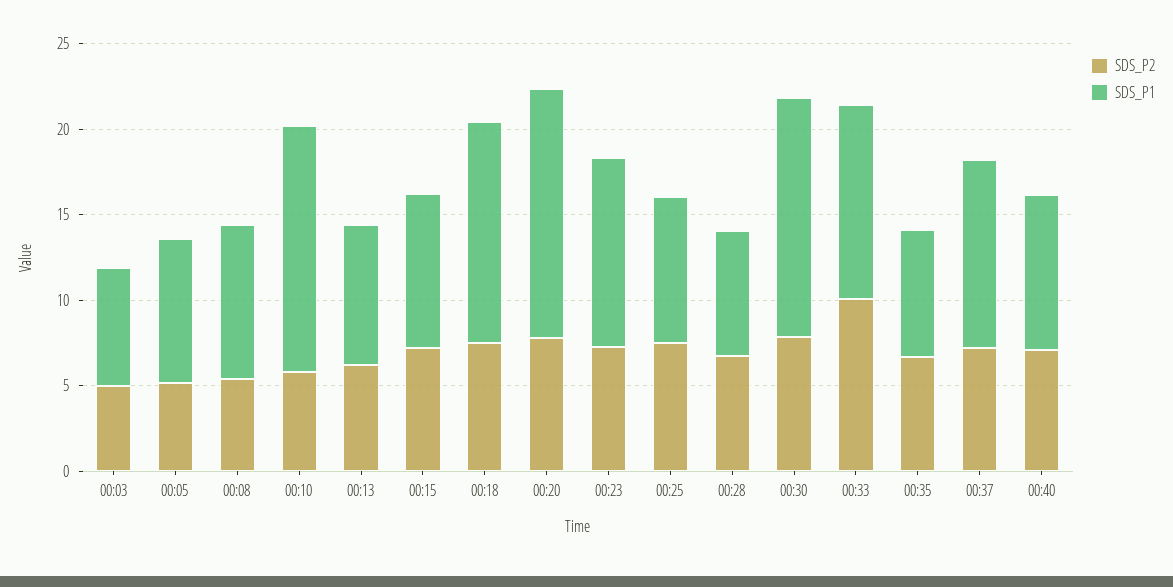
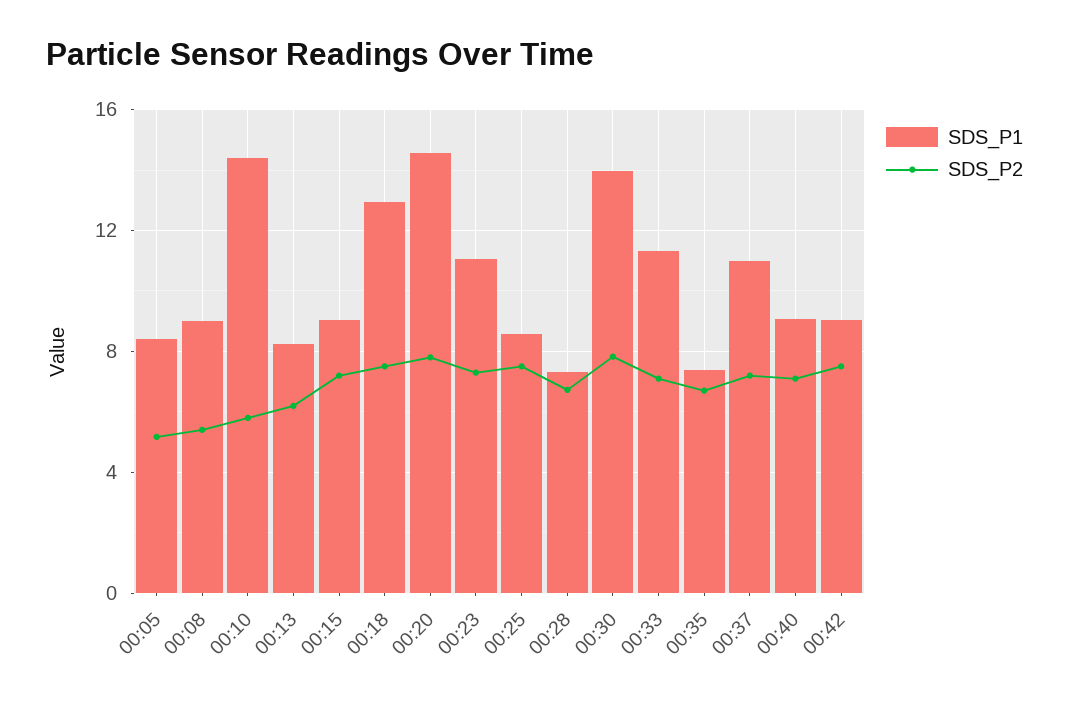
SDS_P2, 00:03: 5 -> none
SDS_P1, 00:03: 7 -> none
SDS_P2, 00:33: 10 -> 7
SDS_P1, 00:42: none -> 9
SDS_P2, 00:42: none -> 7.5

